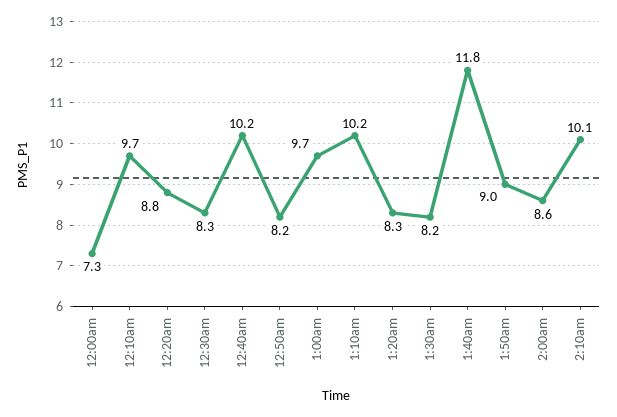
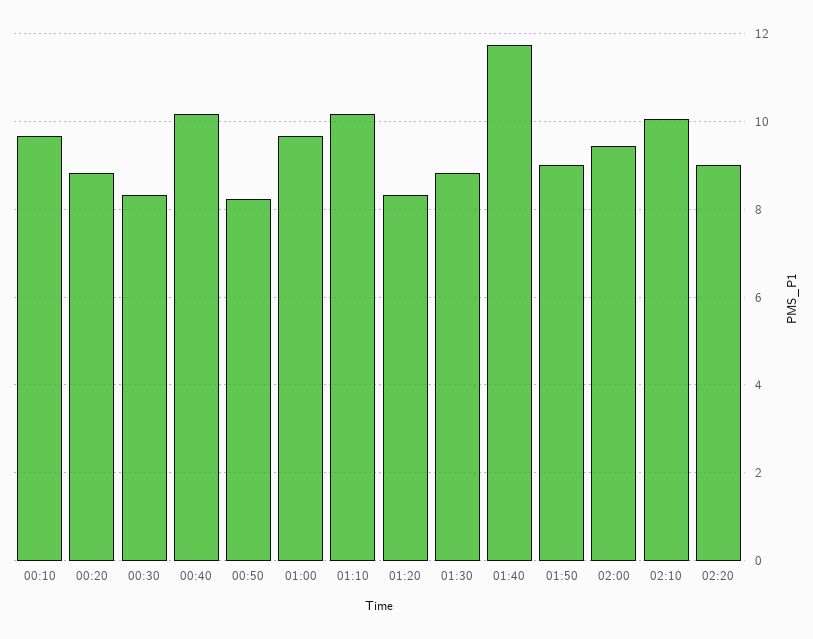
12:00am: 7.3 -> none
1:30am: 8.2 -> 8.8
2:00am: 8.6 -> 9.4
02:20: none -> 9

